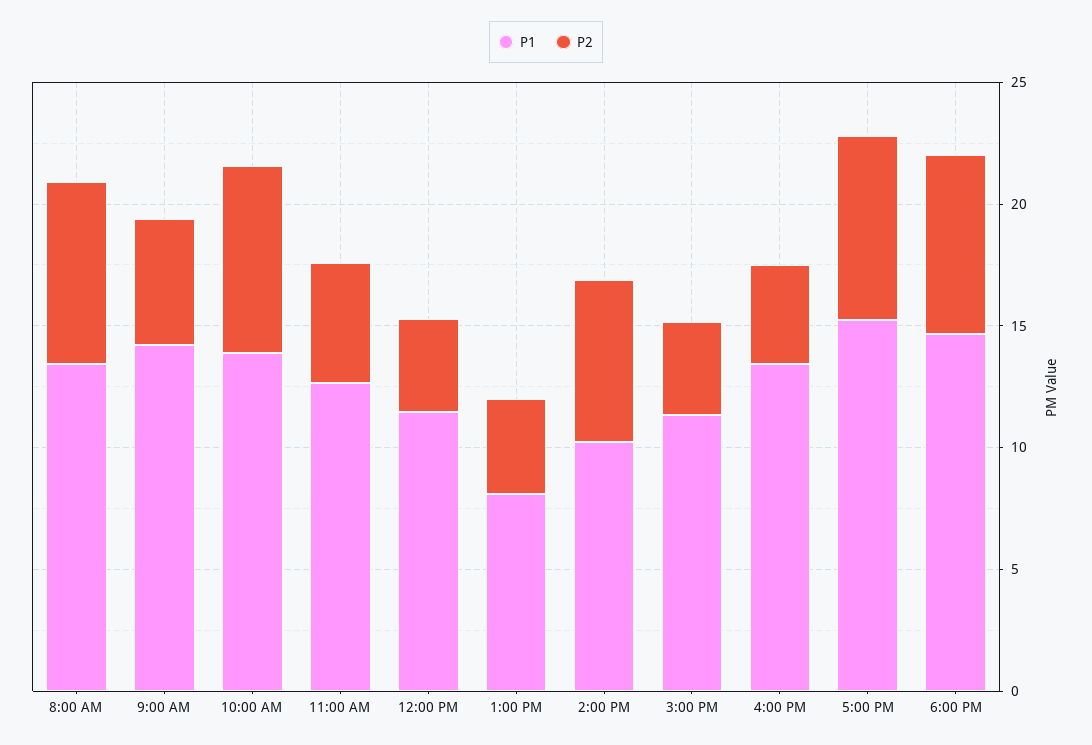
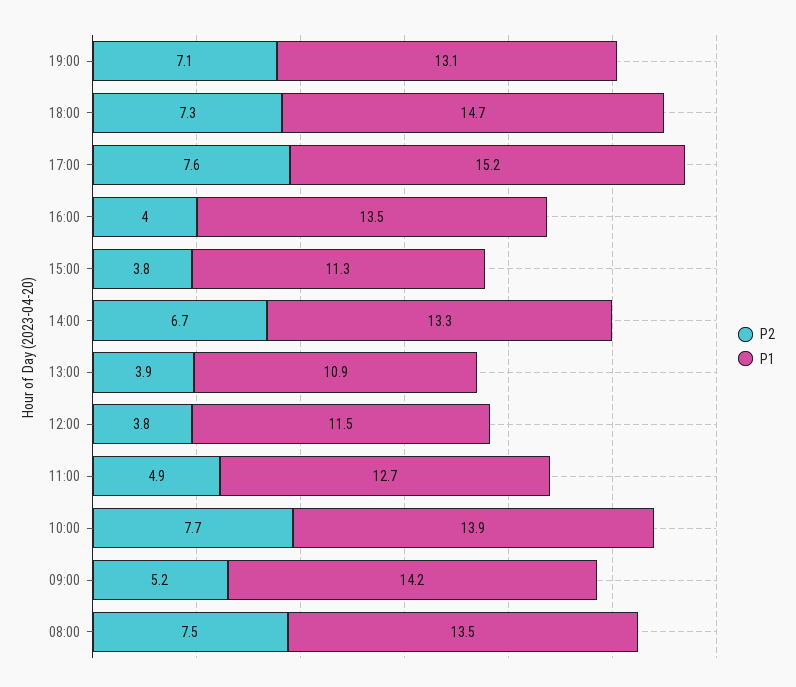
P1, 1:00 PM: 8 -> 10.9
P1, 2:00 PM: 10 -> 13.3
P2, 19:00: none -> 7.1
P1, 19:00: none -> 13.1

